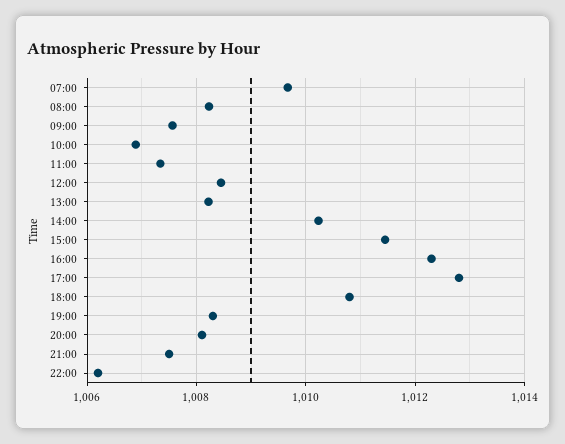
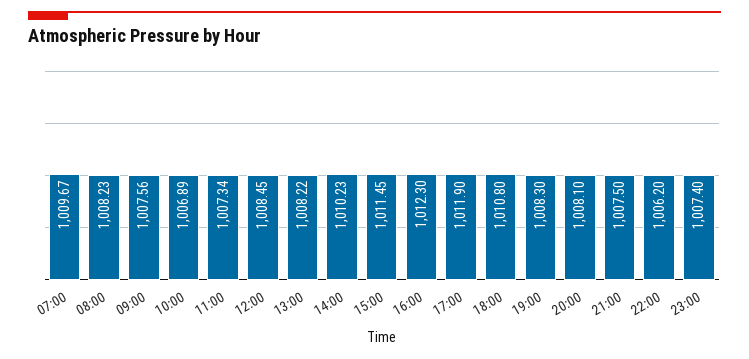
17:00: 1012.8 -> 1011.9
23:00: none -> 1007.4

